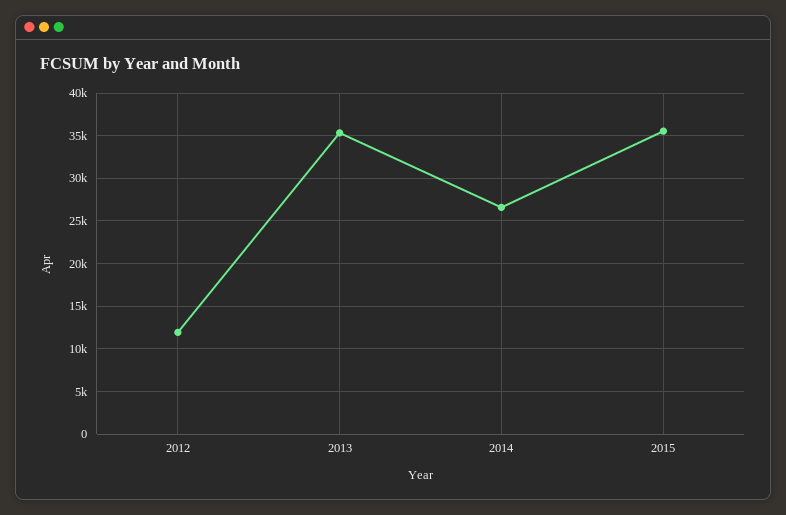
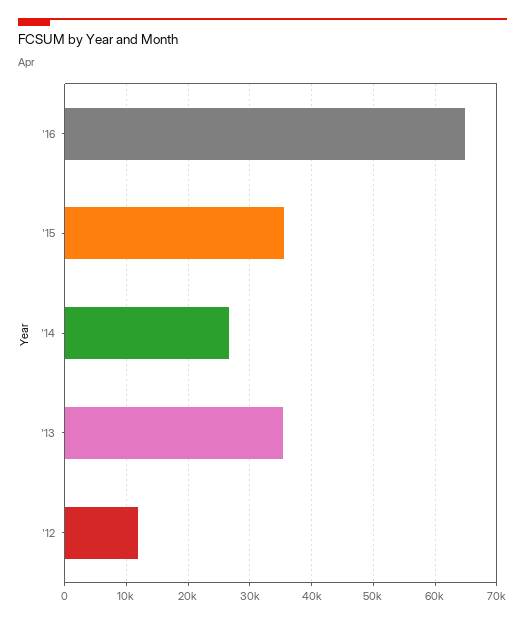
'16: none -> 65000

